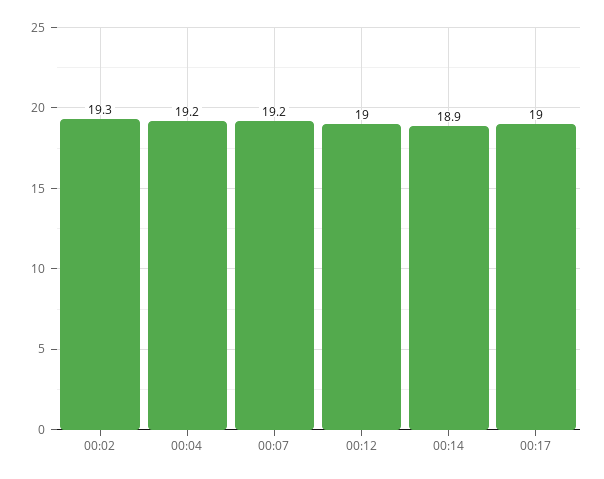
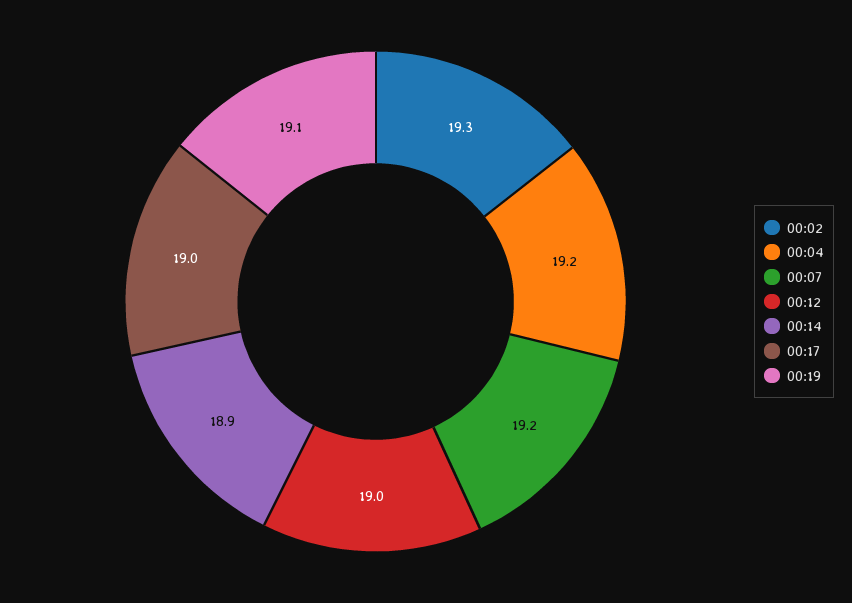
00:19: none -> 19.1

